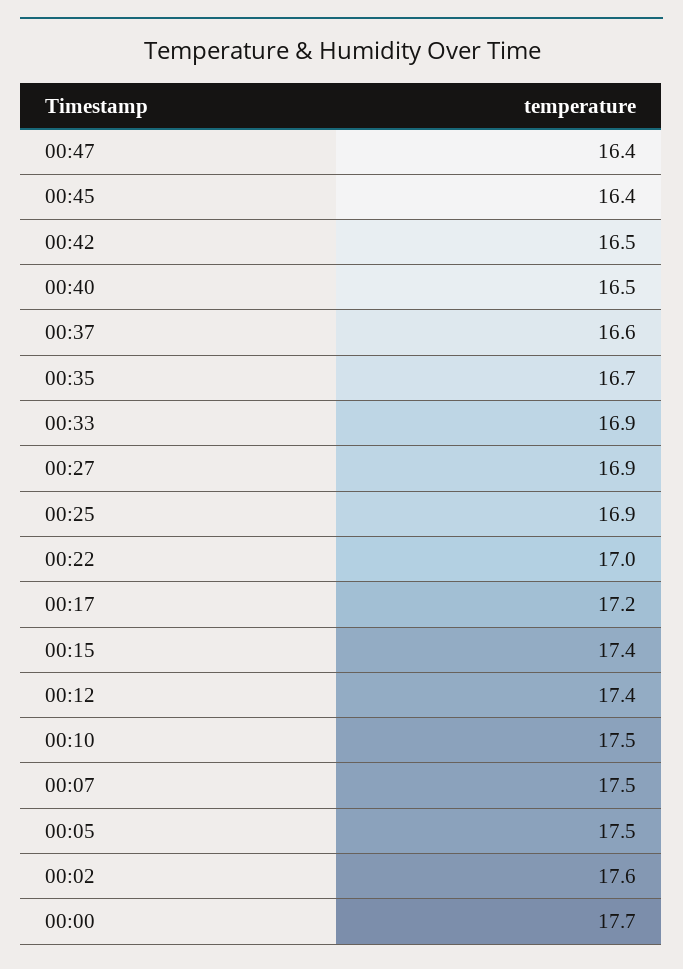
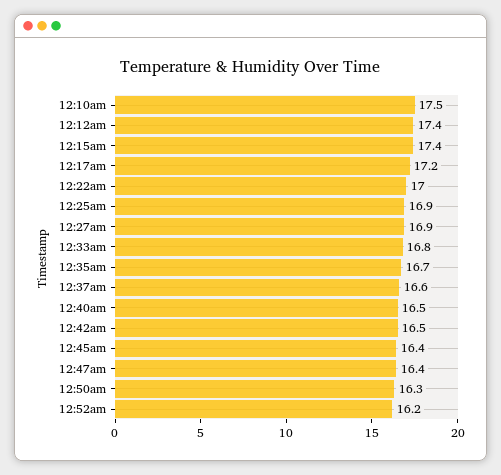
00:33: 16.9 -> 16.8
00:07: 17.5 -> none
00:05: 17.5 -> none
00:02: 17.6 -> none
00:00: 17.7 -> none
12:50am: none -> 16.3
12:52am: none -> 16.2

